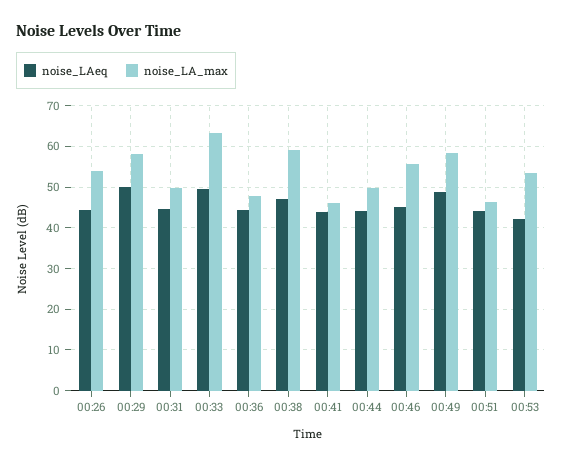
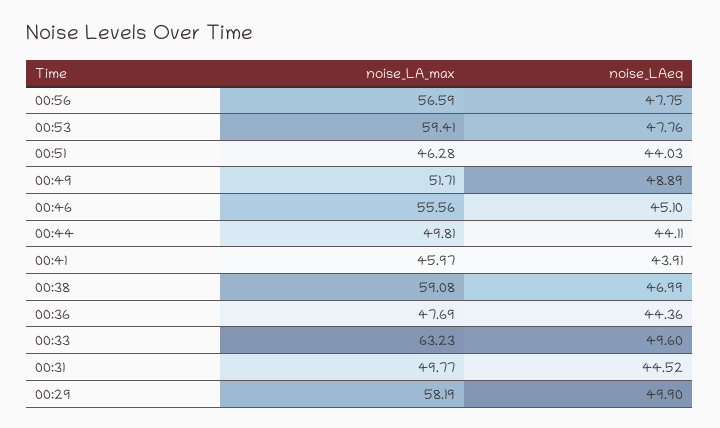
noise_LAeq, 00:26: 44 -> none
noise_LA_max, 00:26: 54 -> none
noise_LA_max, 00:49: 58 -> 51.71
noise_LAeq, 00:53: 42 -> 47.76
noise_LA_max, 00:53: 54 -> 59.41
noise_LA_max, 00:56: none -> 56.59
noise_LAeq, 00:56: none -> 47.75

